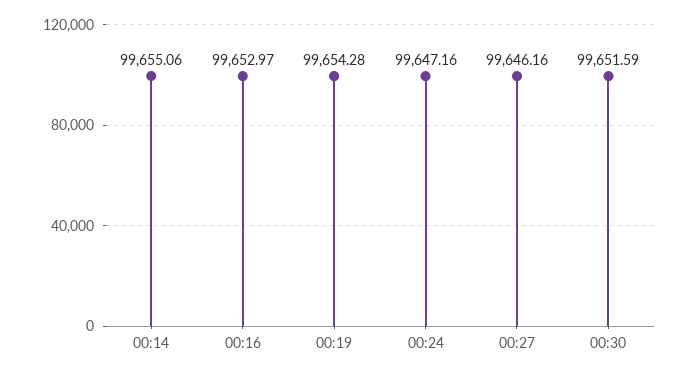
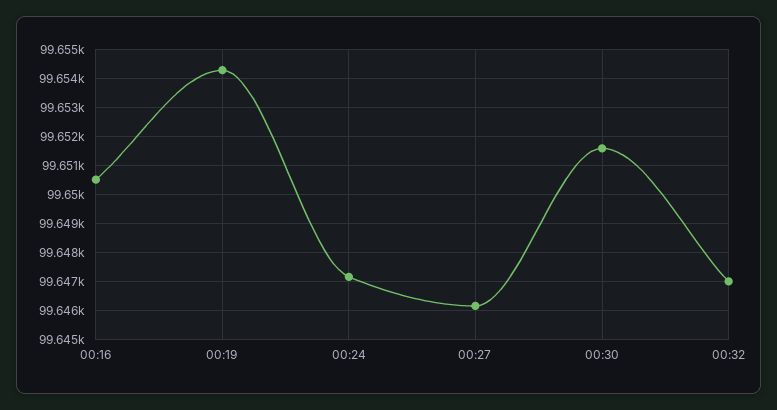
00:14: 99655.06 -> none
00:16: 99652.97 -> 99650.5
00:32: none -> 99647

